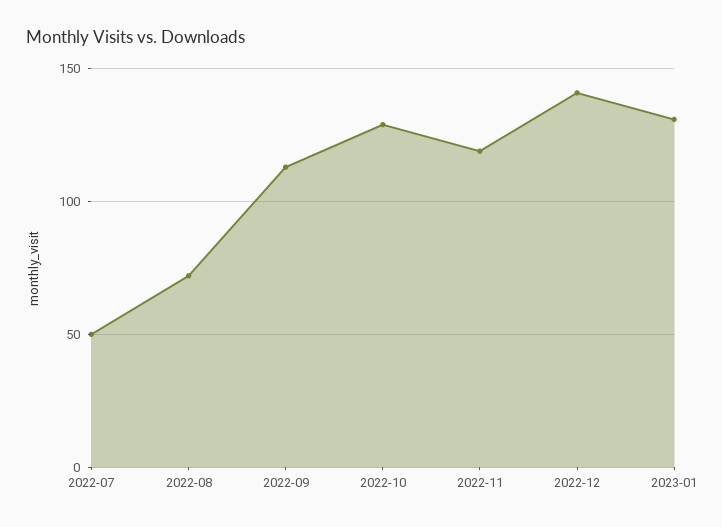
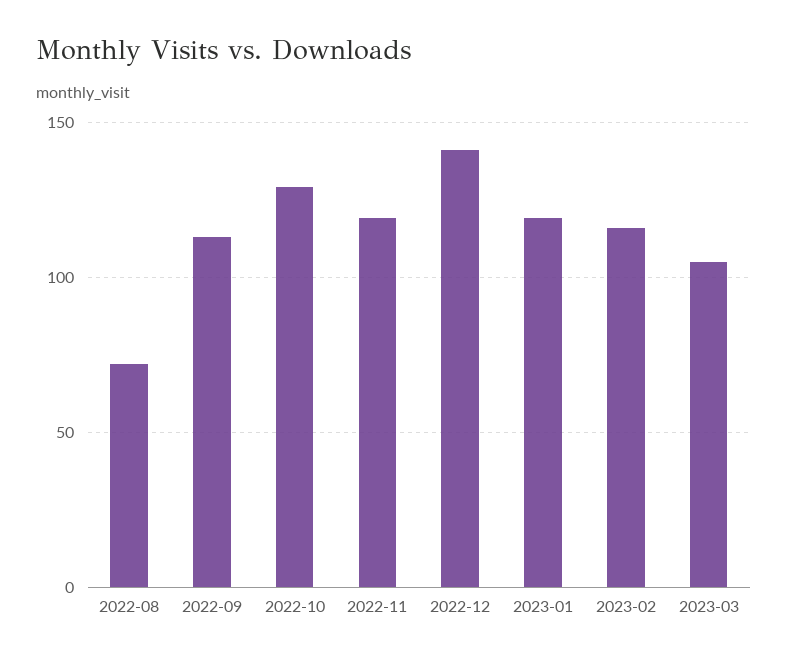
2022-07: 50 -> none
2023-01: 130 -> 120
2023-02: none -> 115
2023-03: none -> 105

